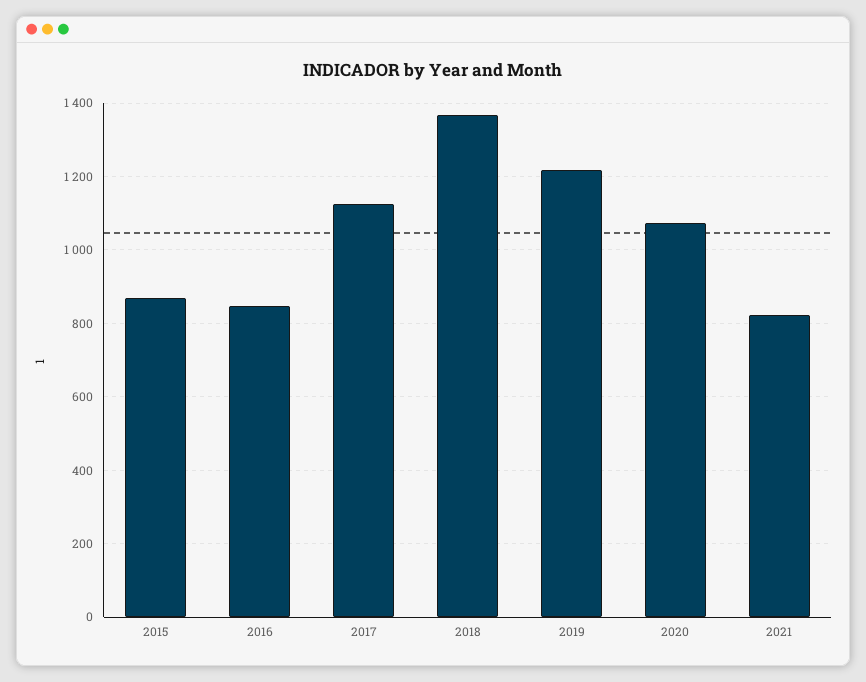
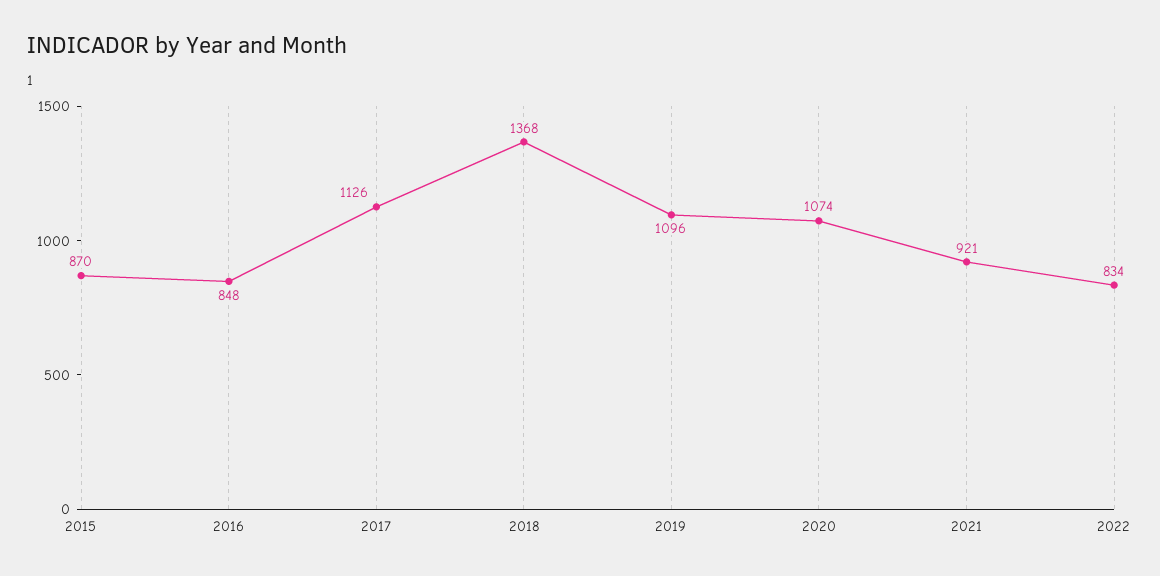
2019: 1220 -> 1096
2021: 820 -> 921
2022: none -> 834

